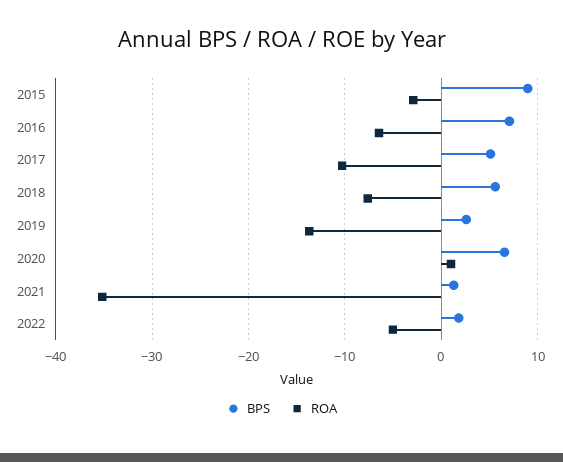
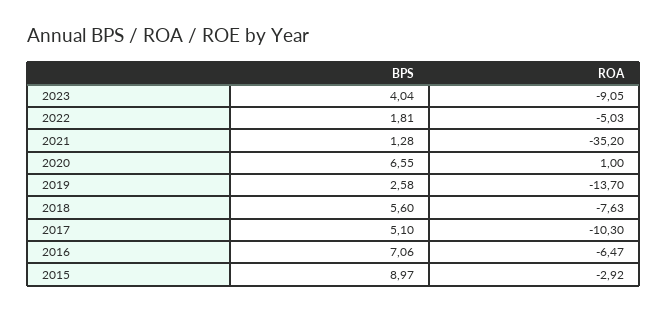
BPS, 2023: none -> 4.04
ROA, 2023: none -> -9.05

